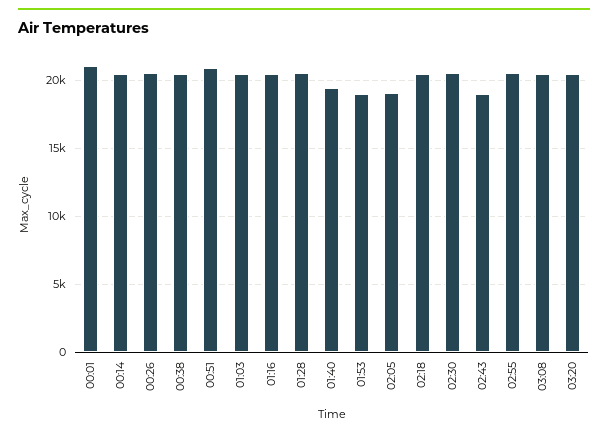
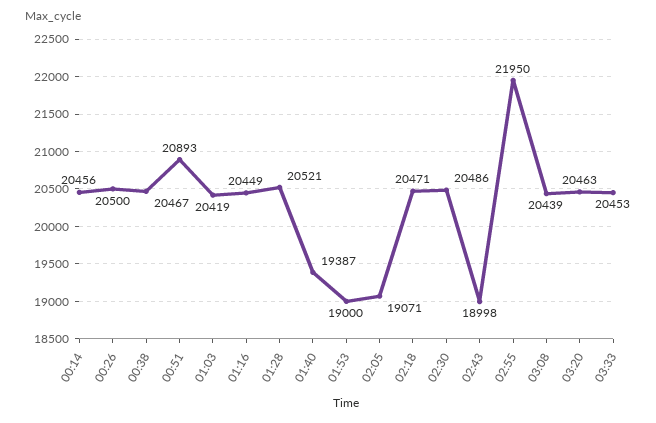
00:01: 21000 -> none
02:55: 20500 -> 21950
03:33: none -> 20453

